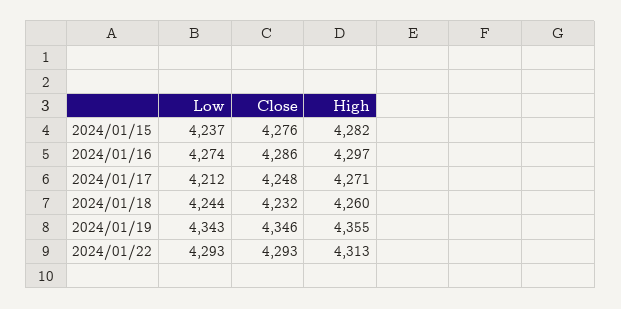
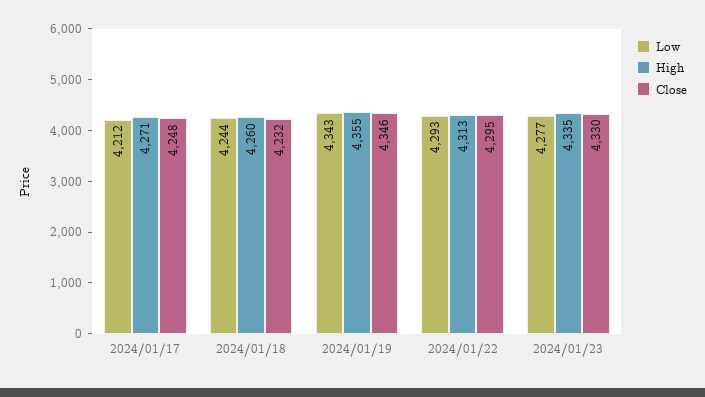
Low, 2024/01/15: 4237 -> none
Close, 2024/01/15: 4276 -> none
High, 2024/01/15: 4282 -> none
Low, 2024/01/16: 4274 -> none
Close, 2024/01/16: 4286 -> none
High, 2024/01/16: 4297 -> none
Close, 2024/01/22: 4293 -> 4295
Low, 2024/01/23: none -> 4277
High, 2024/01/23: none -> 4335
Close, 2024/01/23: none -> 4330

